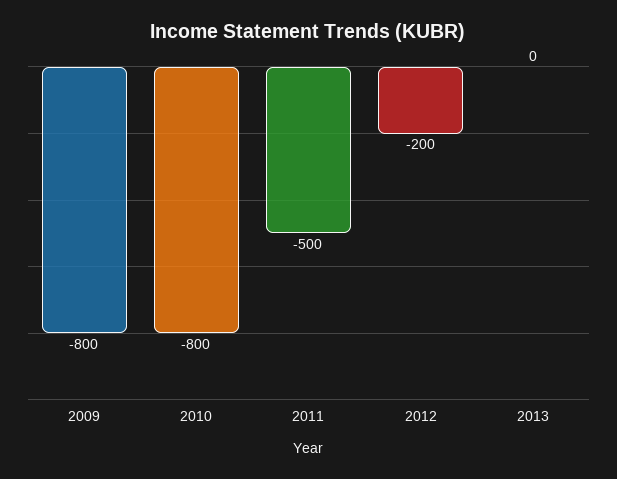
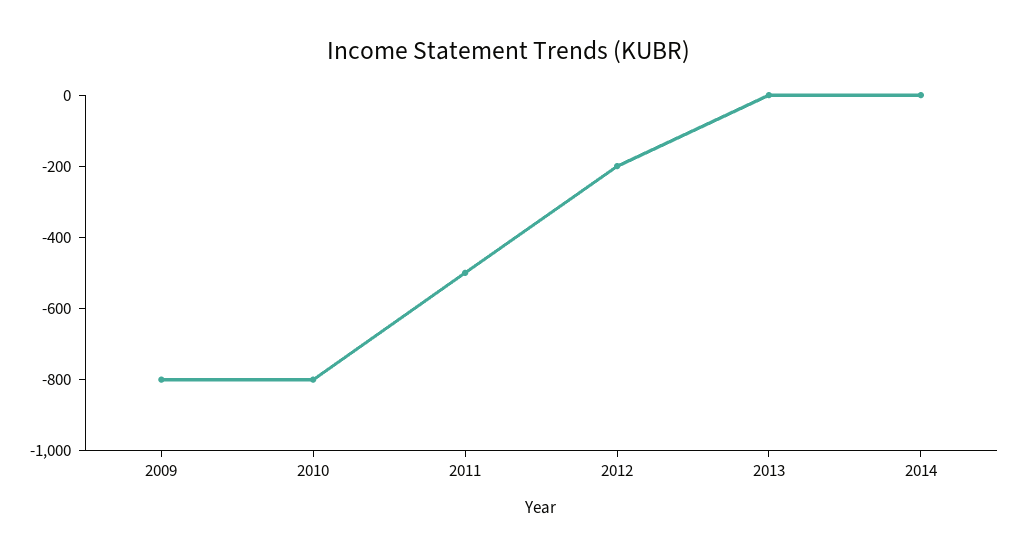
2014: none -> 0

